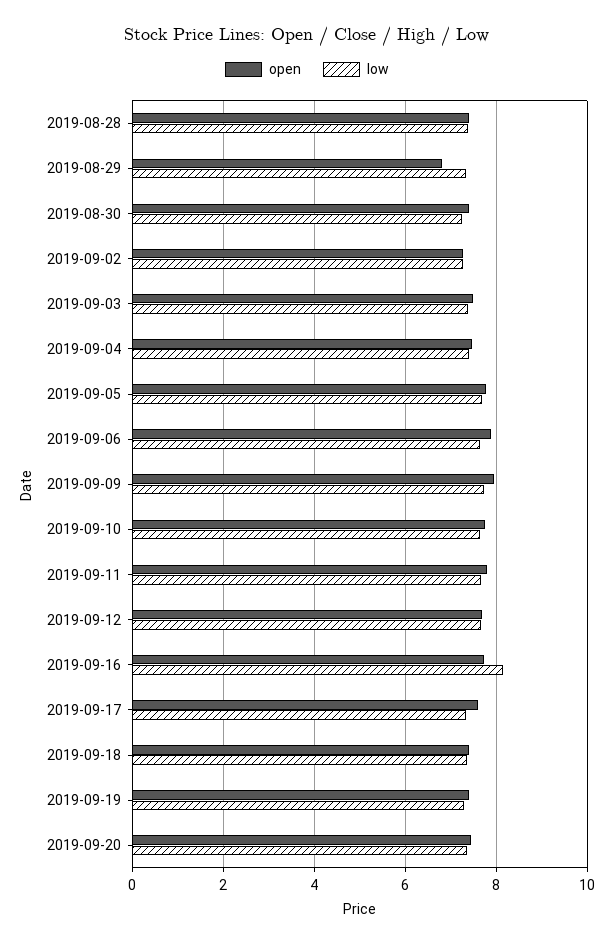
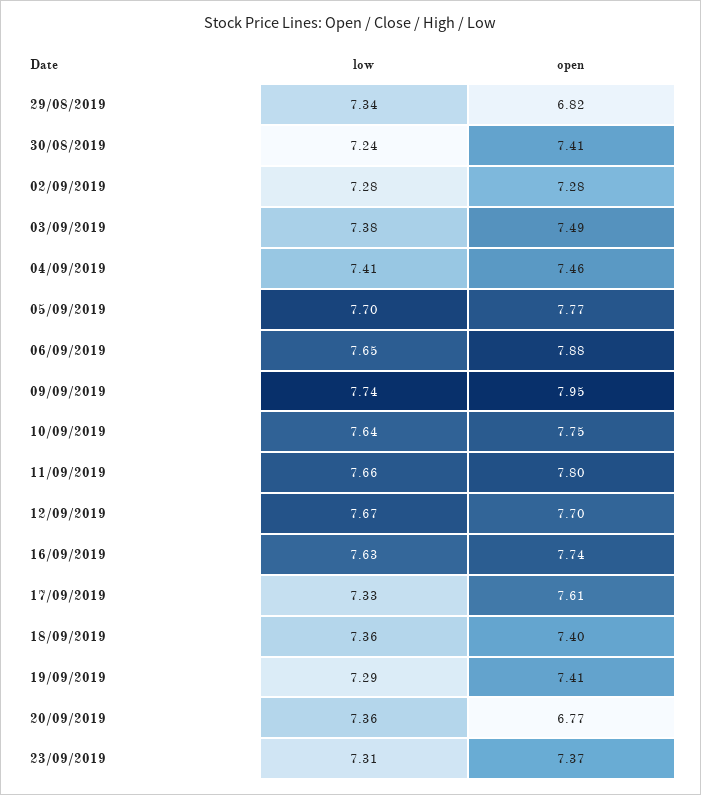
open, 2019-08-28: 7.4 -> none
low, 2019-08-28: 7.4 -> none
low, 2019-09-16: 8.2 -> 7.63
open, 2019-09-20: 7.4 -> 6.77
low, 23/09/2019: none -> 7.31
open, 23/09/2019: none -> 7.37

